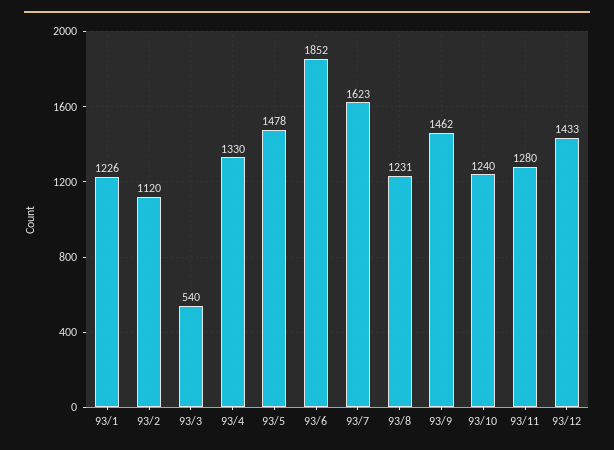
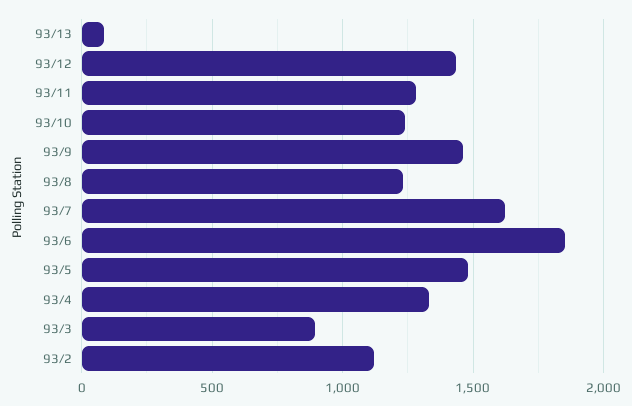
93/1: 1226 -> none
93/3: 540 -> 900
93/13: none -> 100

